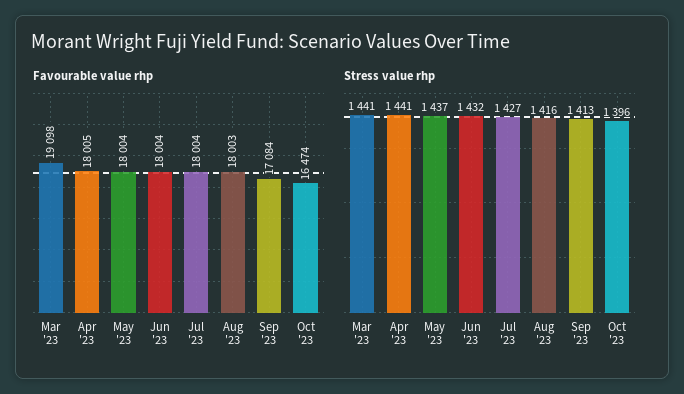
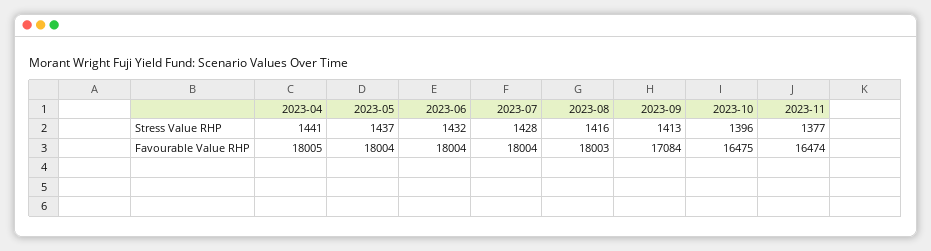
Favourable value rhp, Mar '23: 19098 -> none
Favourable value rhp, Oct '23: 16474 -> 16475
Stress value rhp, Mar '23: 1441 -> none
Stress value rhp, Jul '23: 1427 -> 1428
Stress value rhp, 2023-11: none -> 1377
Favourable value rhp, 2023-11: none -> 16474

